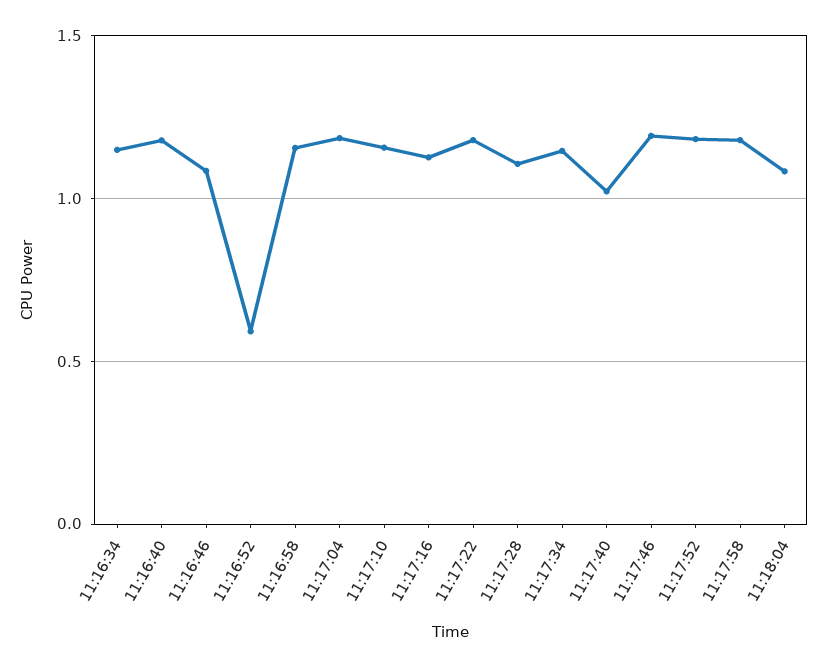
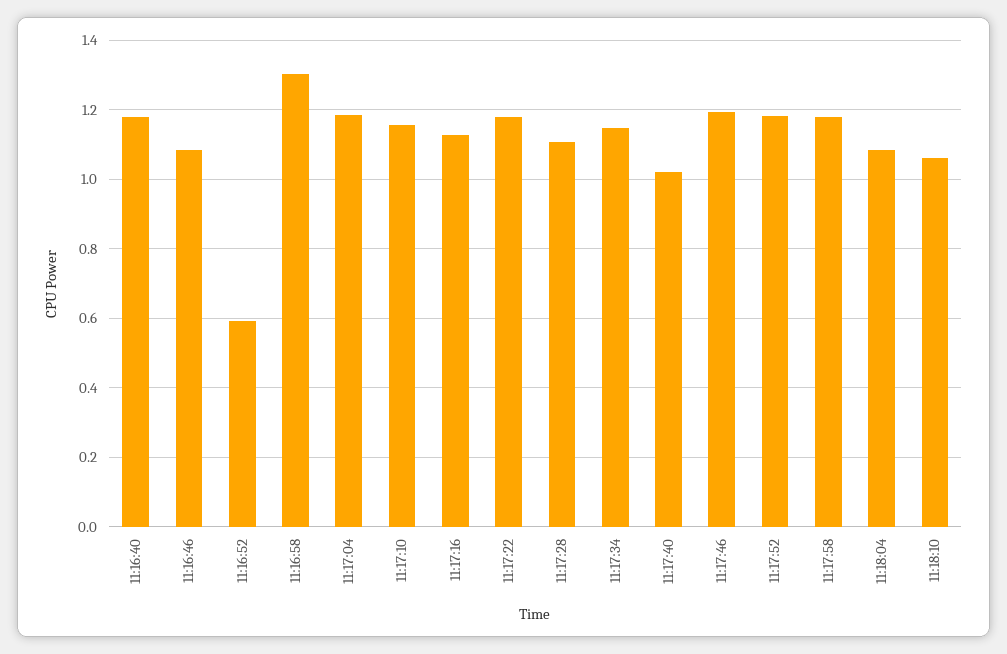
11:16:34: 1.15 -> none
11:16:58: 1.15 -> 1.3
11:18:10: none -> 1.06

